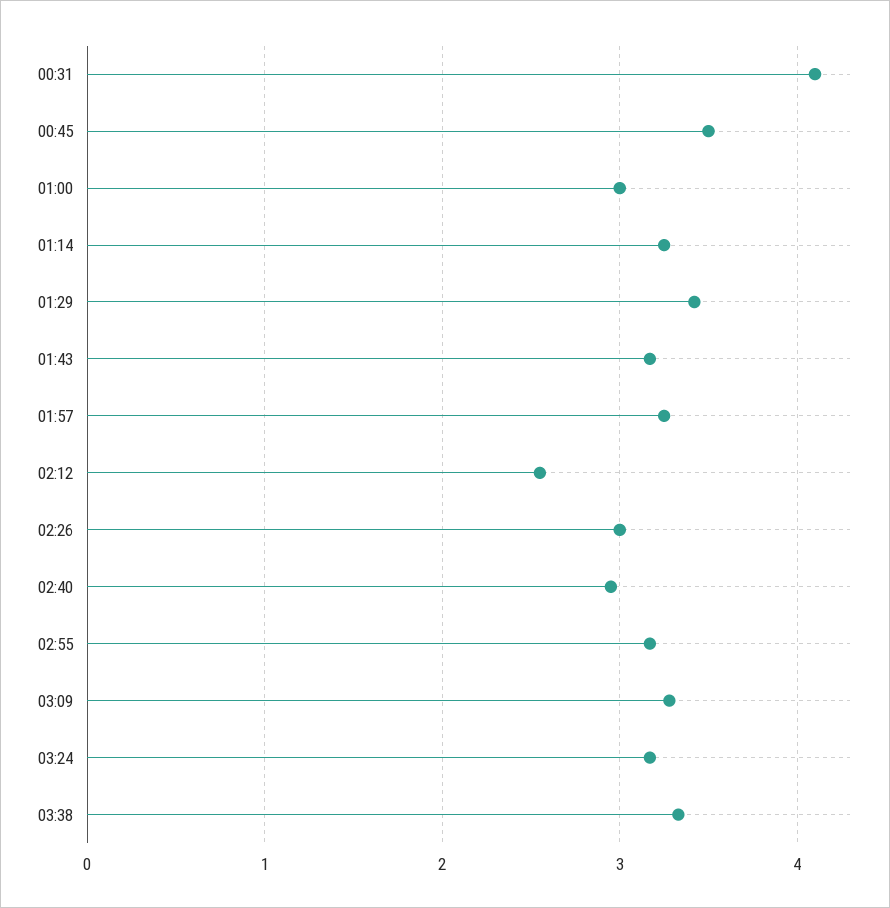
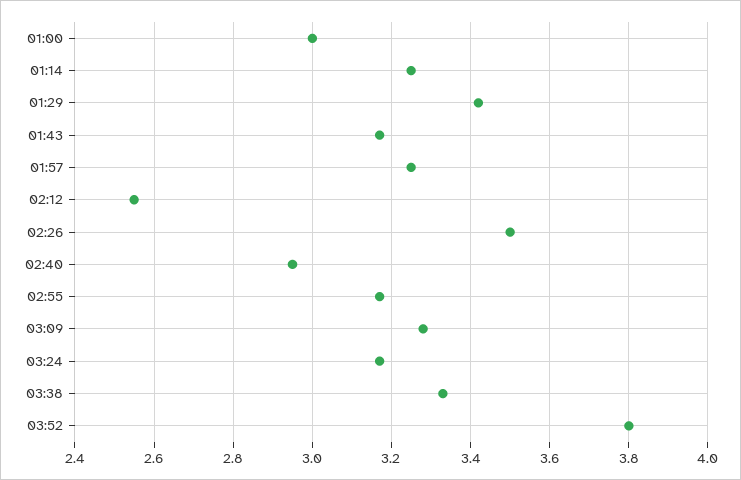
00:31: 4.1 -> none
00:45: 3.5 -> none
02:26: 3 -> 3.5
03:52: none -> 3.8

